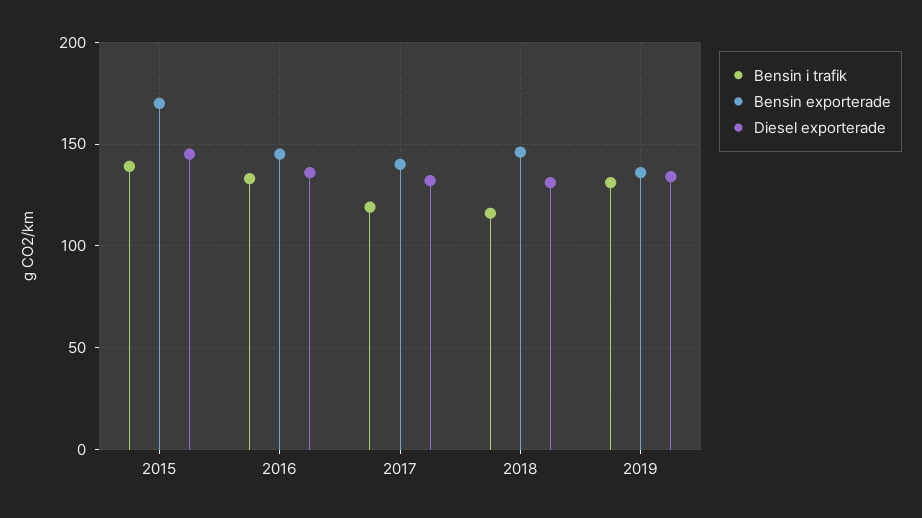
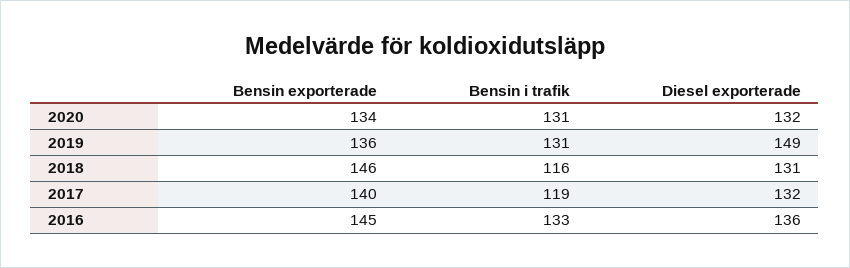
Bensin i trafik, 2015: 140 -> none
Bensin exporterade, 2015: 170 -> none
Diesel exporterade, 2015: 145 -> none
Diesel exporterade, 2019: 135 -> 149
Bensin exporterade, 2020: none -> 134
Bensin i trafik, 2020: none -> 131
Diesel exporterade, 2020: none -> 132

